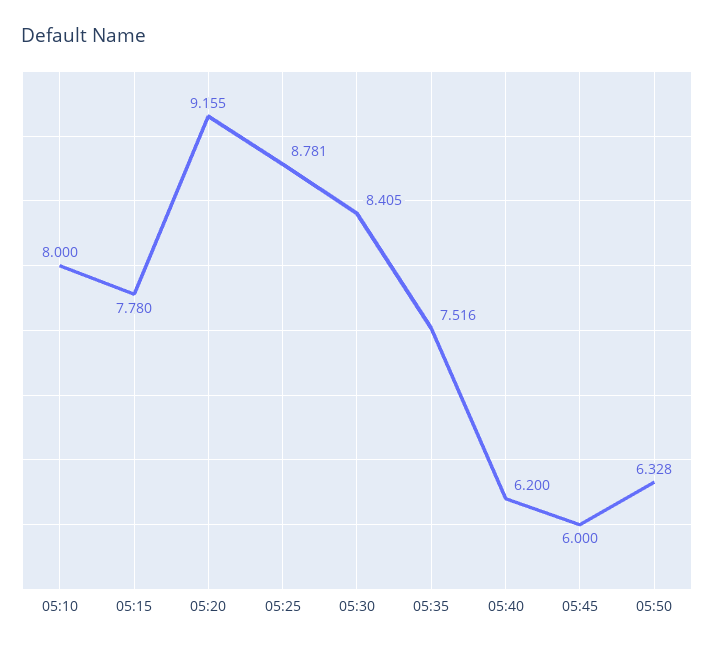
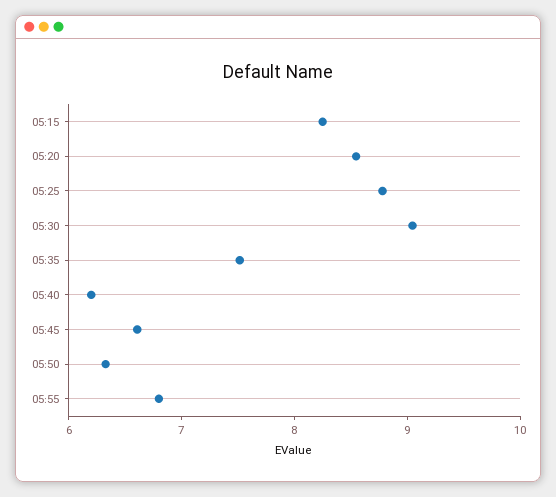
05:10: 8 -> none
05:15: 7.78 -> 8.2
05:20: 9.155 -> 8.6
05:30: 8.405 -> 9
05:45: 6 -> 6.6
05:55: none -> 6.8

